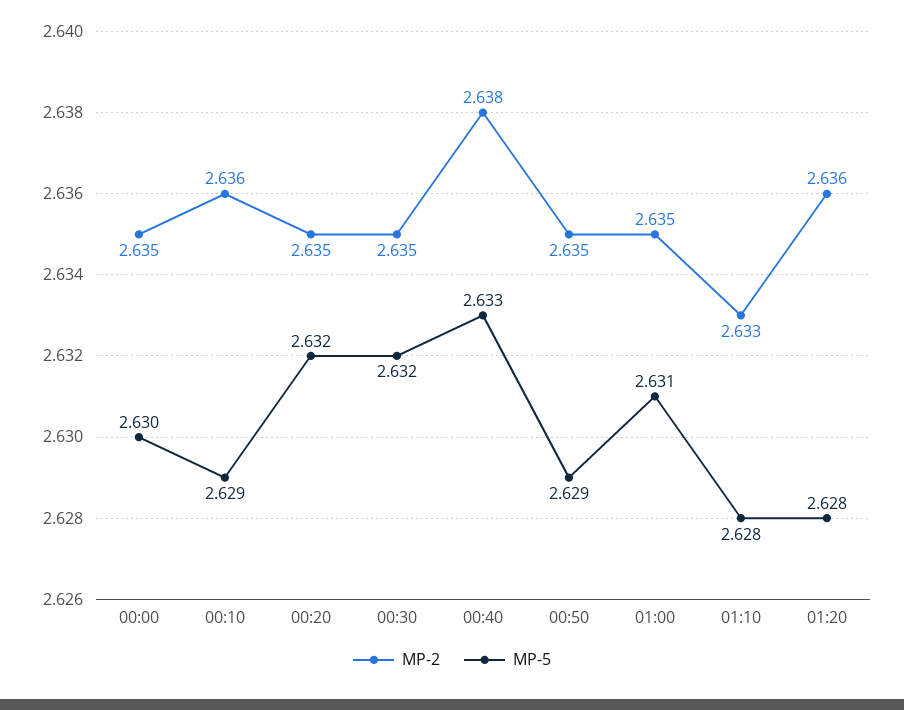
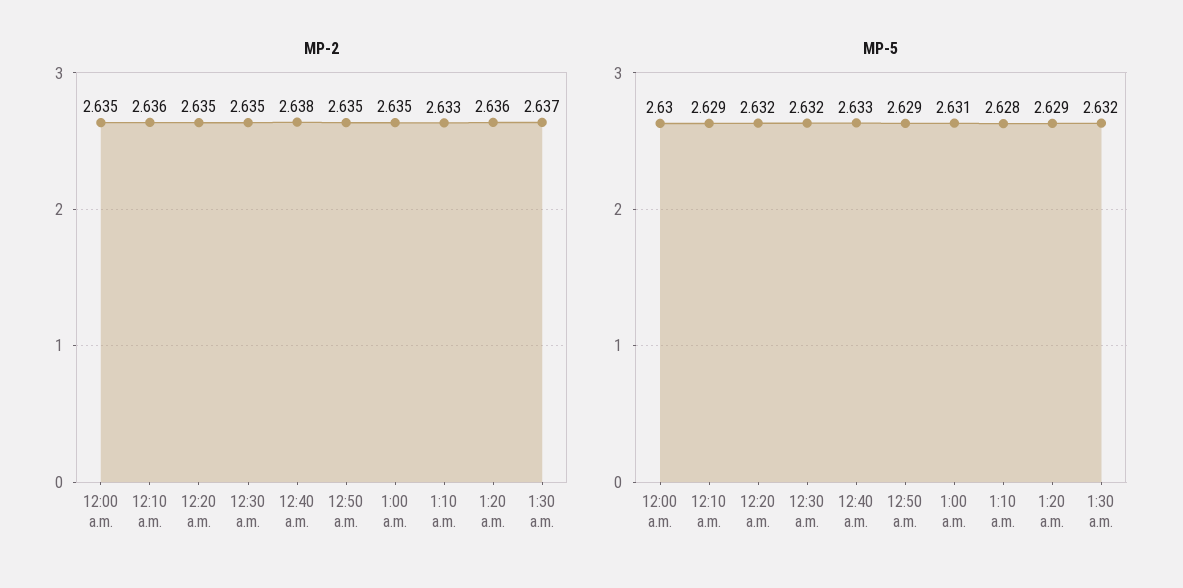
MP-5, 01:20: 2.628 -> 2.629
MP-2, 1:30 a.m.: none -> 2.637
MP-5, 1:30 a.m.: none -> 2.632

